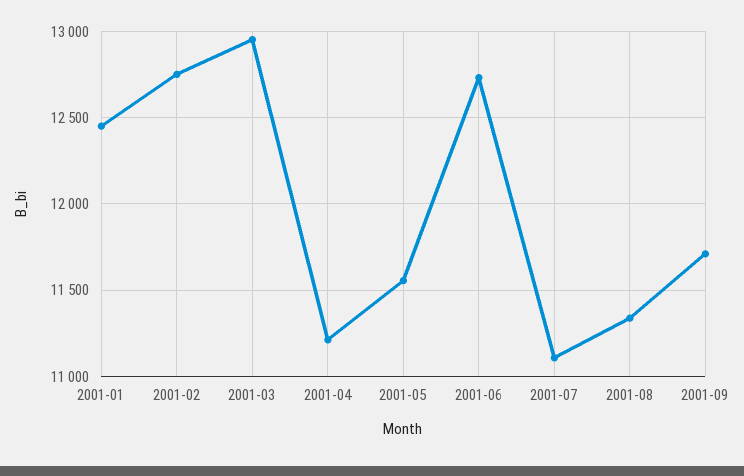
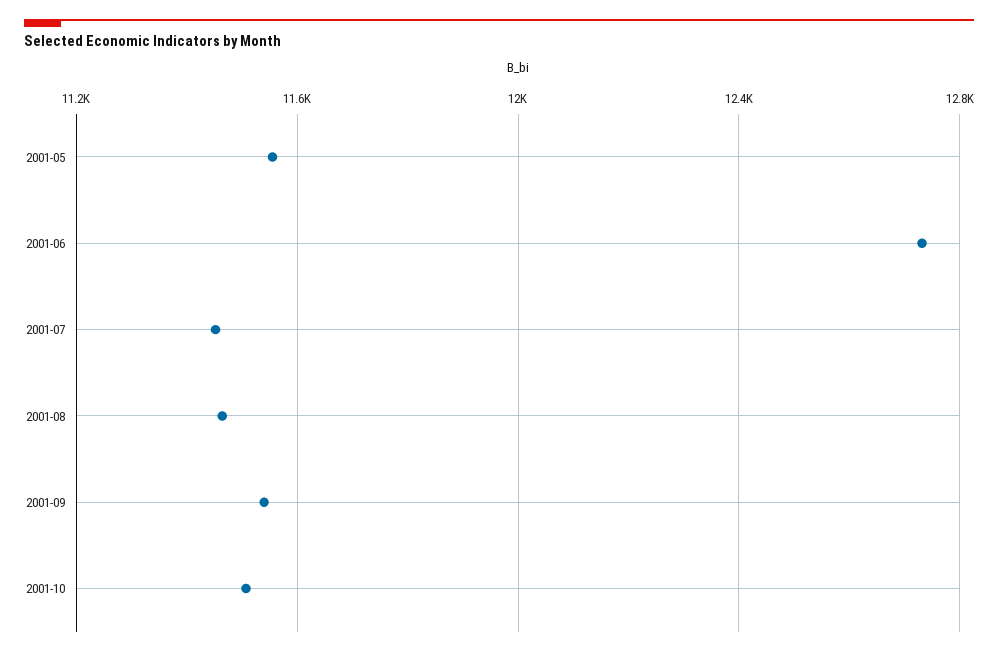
2001-01: 12450 -> none
2001-02: 12750 -> none
2001-03: 12950 -> none
2001-04: 11200 -> none
2001-07: 11100 -> 11450
2001-08: 11350 -> 11450
2001-09: 11700 -> 11550
2001-10: none -> 11500

